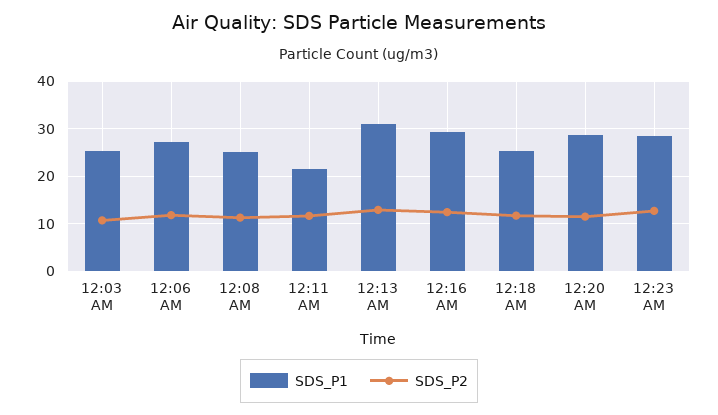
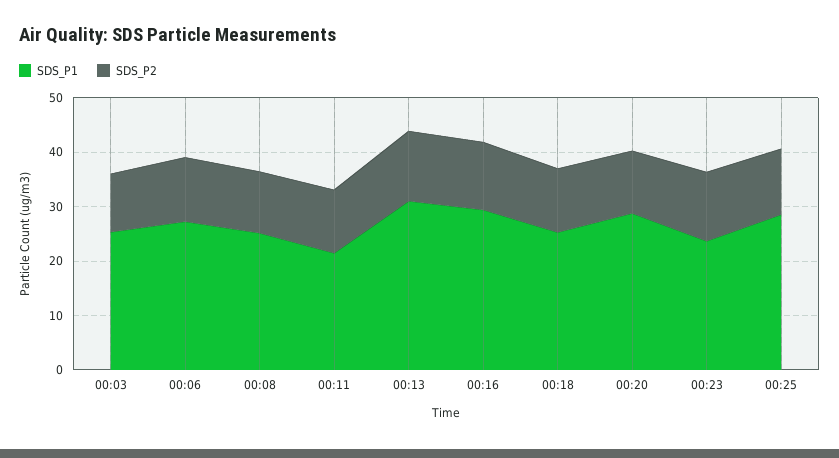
SDS_P1, 12:23 AM: 28 -> 24
SDS_P1, 00:25: none -> 28
SDS_P2, 00:25: none -> 12

